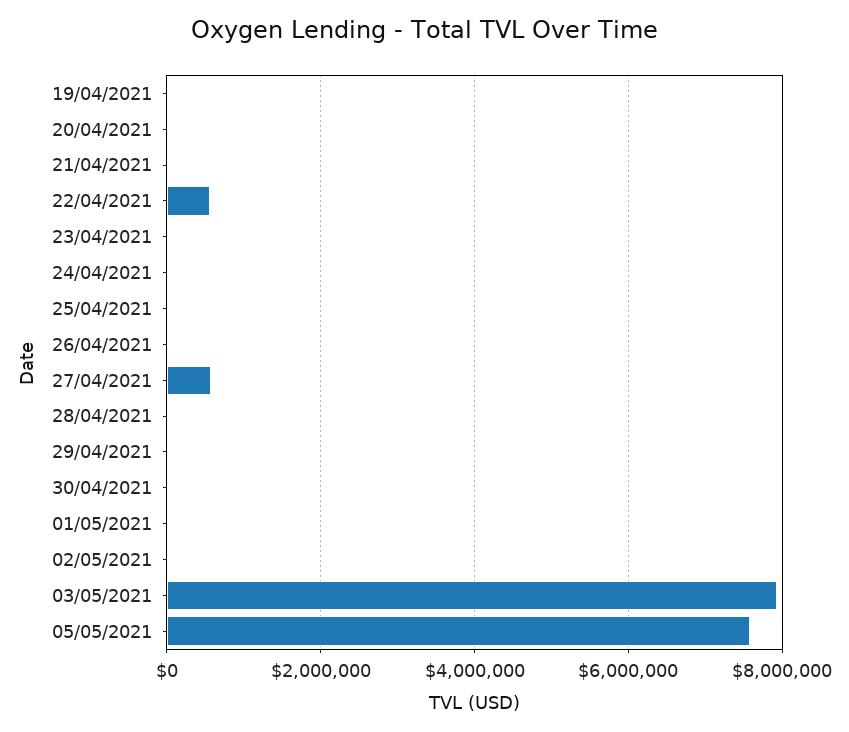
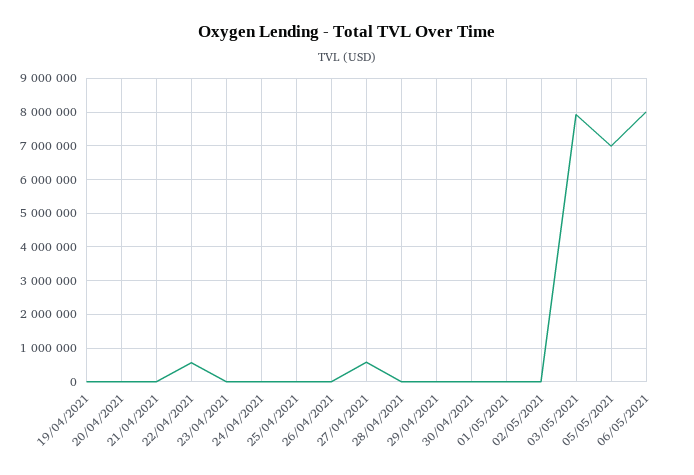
05/05/2021: 7600000 -> 7000000
06/05/2021: none -> 8000000

